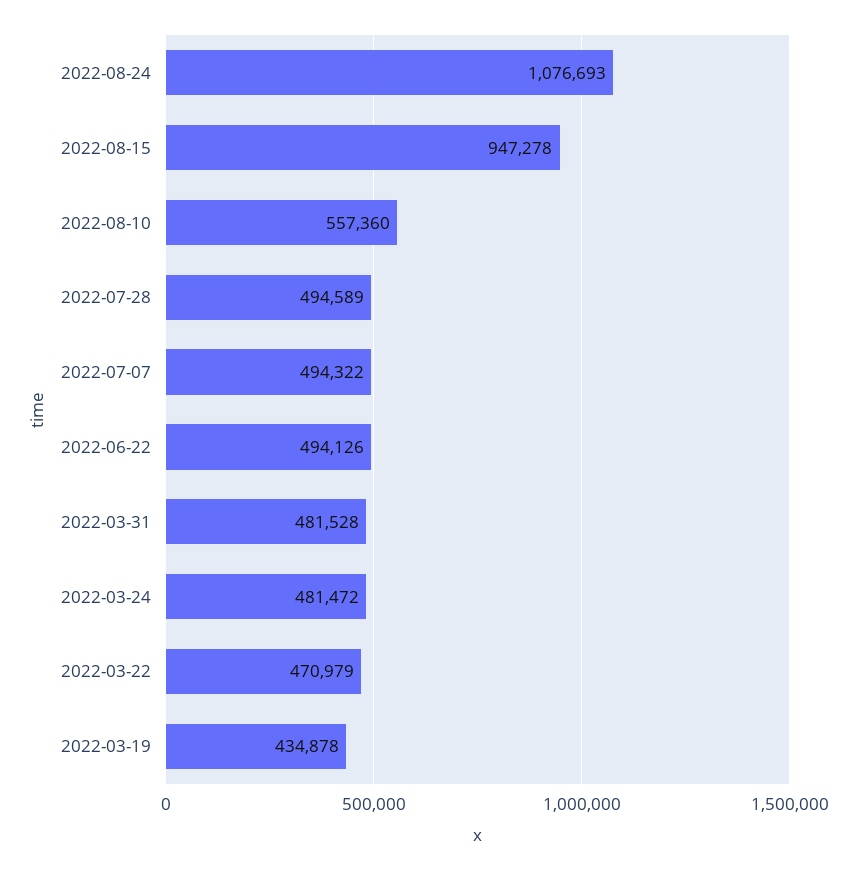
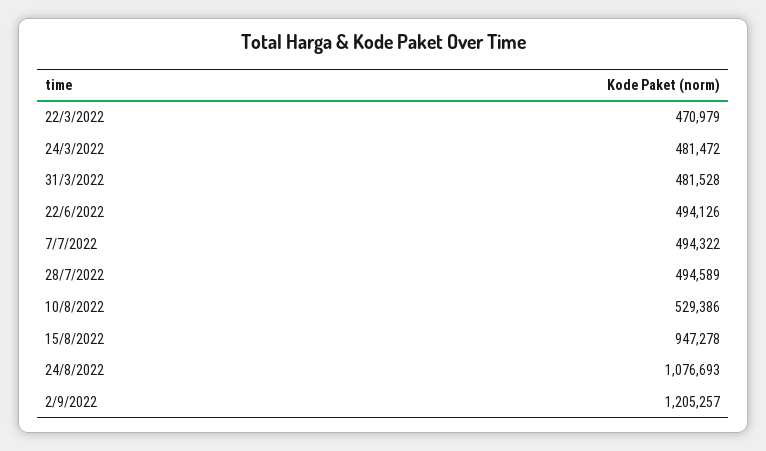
2022-08-10: 557360 -> 529386
2022-03-19: 434878 -> none
2/9/2022: none -> 1205257

